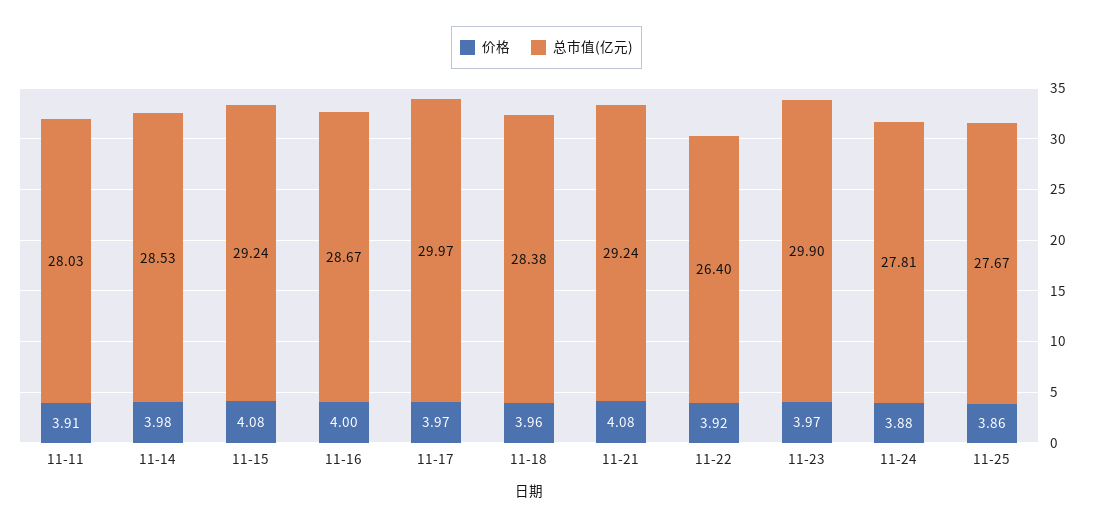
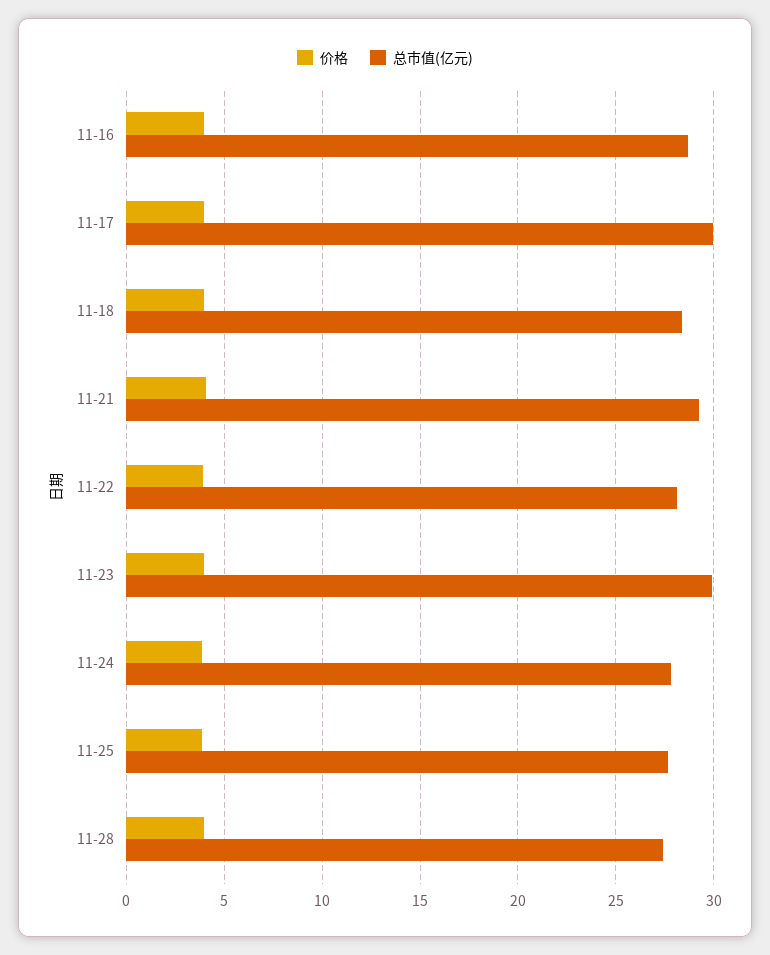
价格, 11-11: 3.91 -> none
总市值(亿元), 11-11: 28.03 -> none
价格, 11-14: 3.98 -> none
总市值(亿元), 11-14: 28.53 -> none
价格, 11-15: 4.08 -> none
总市值(亿元), 11-15: 29.24 -> none
总市值(亿元), 11-22: 26.4 -> 28
价格, 11-28: none -> 4
总市值(亿元), 11-28: none -> 27.5

